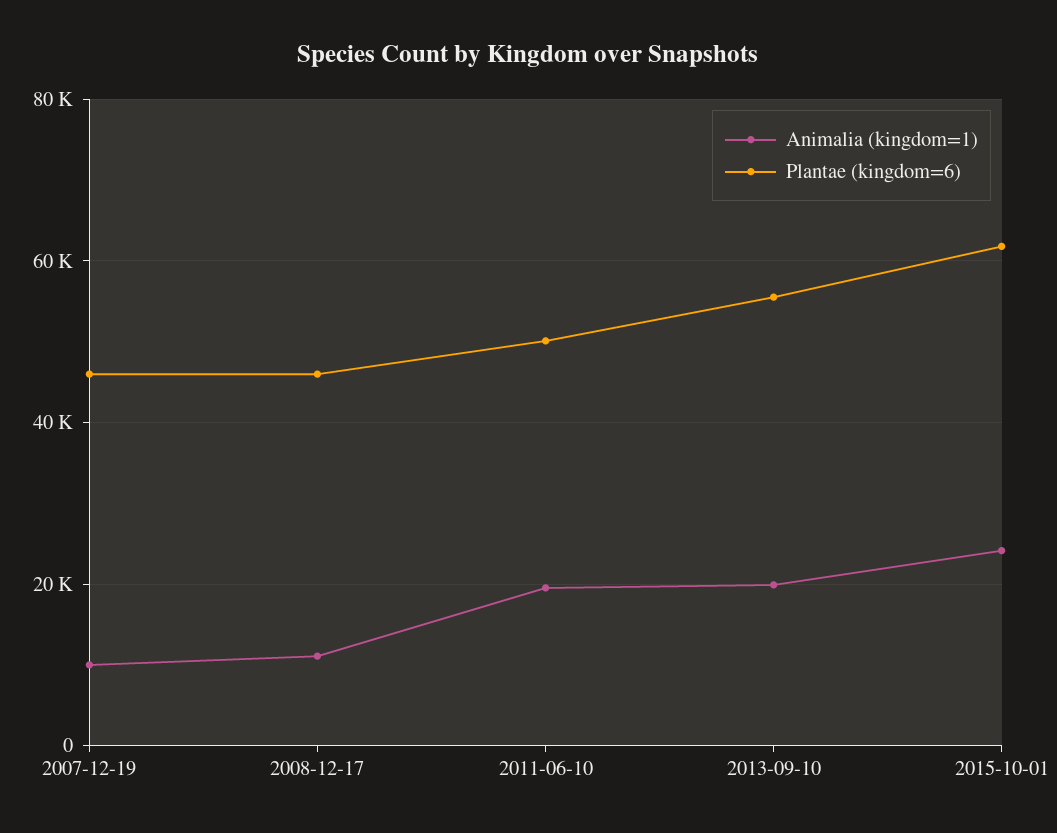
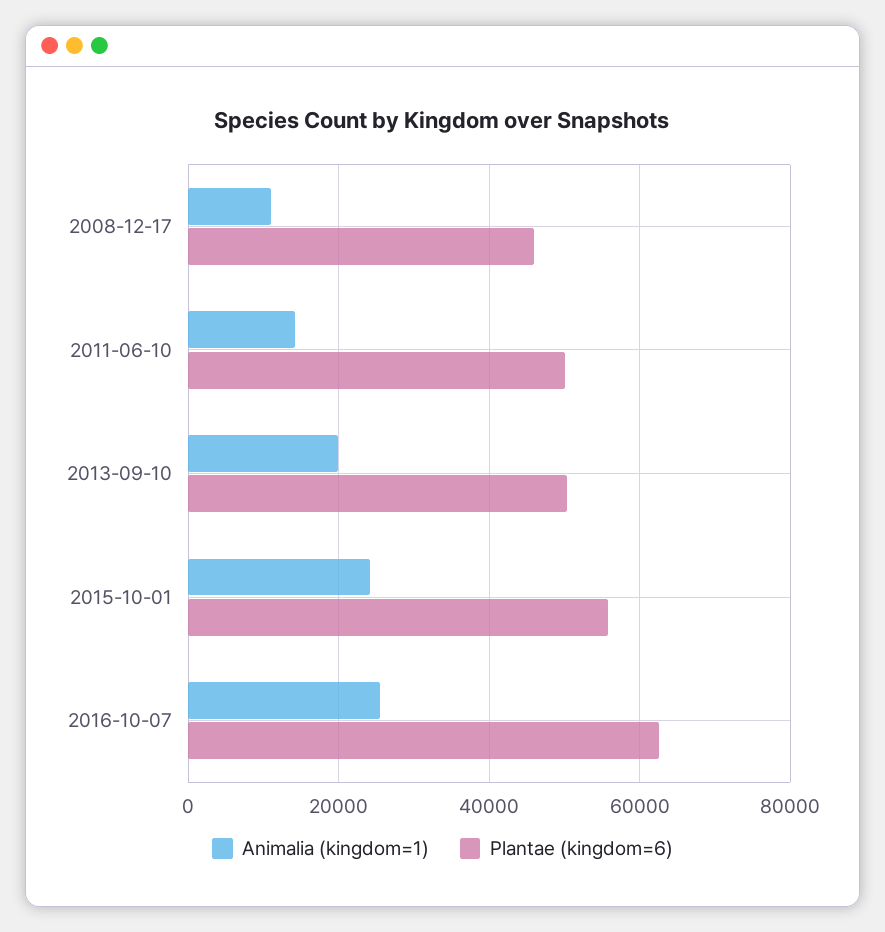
Animalia (kingdom=1), 2007-12-19: 10000 -> none
Plantae (kingdom=6), 2007-12-19: 46000 -> none
Animalia (kingdom=1), 2011-06-10: 20000 -> 14000
Plantae (kingdom=6), 2013-09-10: 56000 -> 50000
Plantae (kingdom=6), 2015-10-01: 62000 -> 56000
Animalia (kingdom=1), 2016-10-07: none -> 26000
Plantae (kingdom=6), 2016-10-07: none -> 62000

